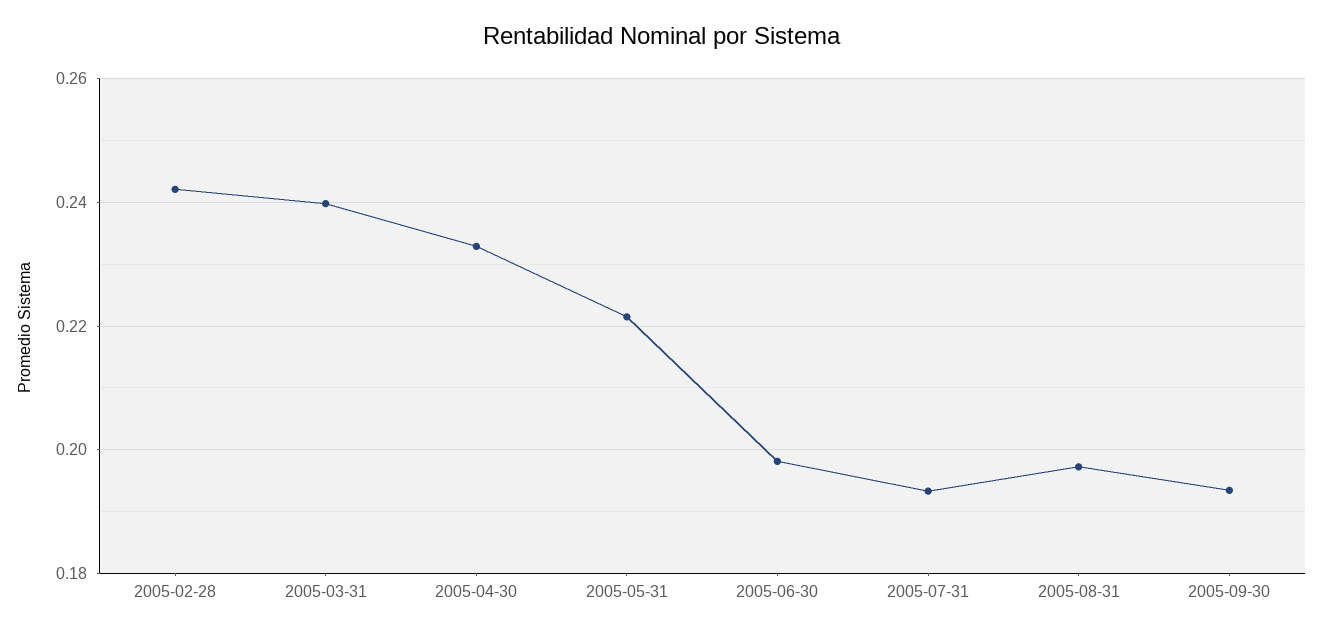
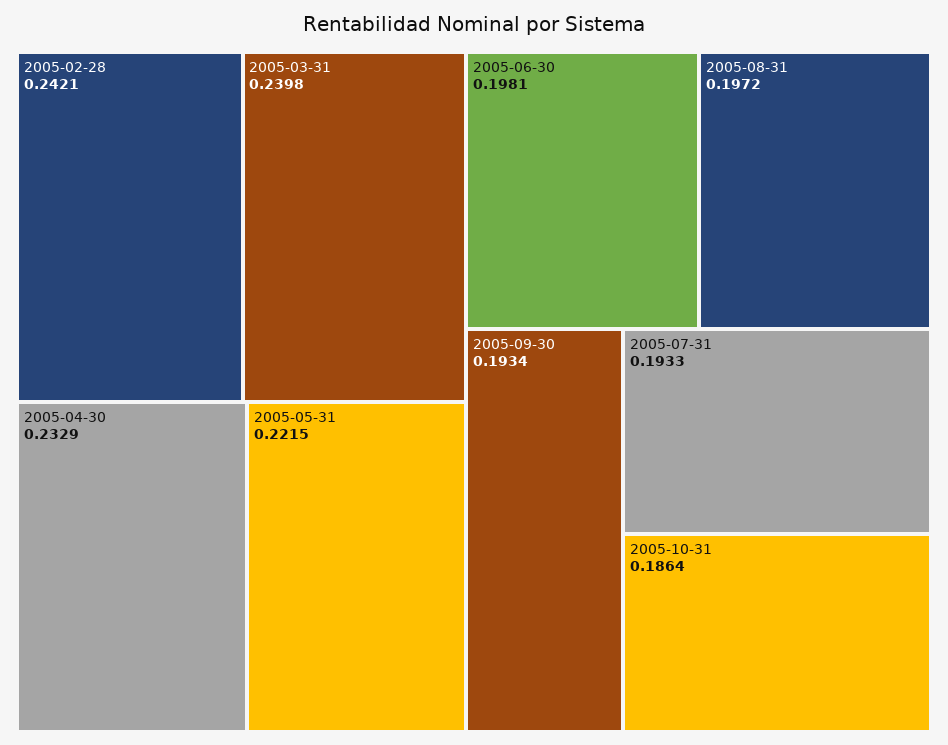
2005-10-31: none -> 0.1864

